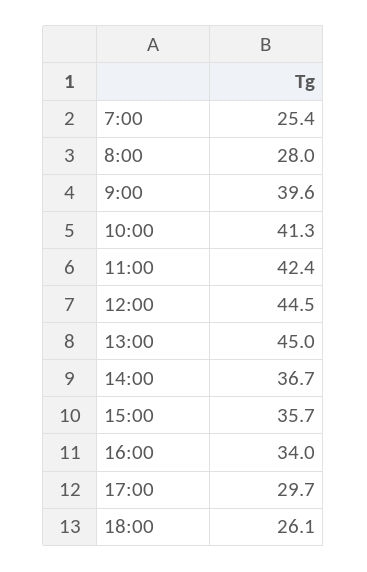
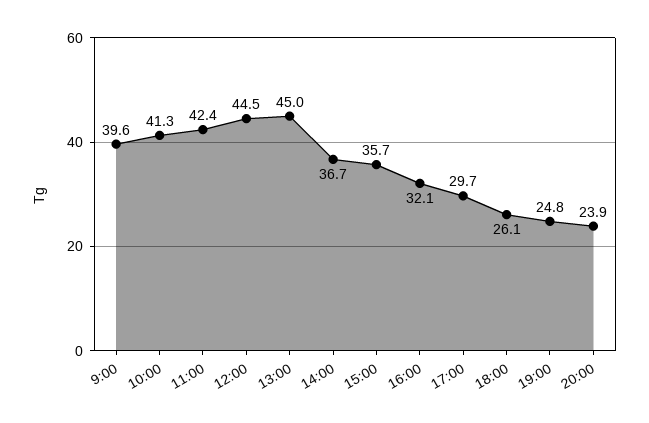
7:00: 25.4 -> none
8:00: 28 -> none
16:00: 34 -> 32.1
19:00: none -> 24.8
20:00: none -> 23.9

